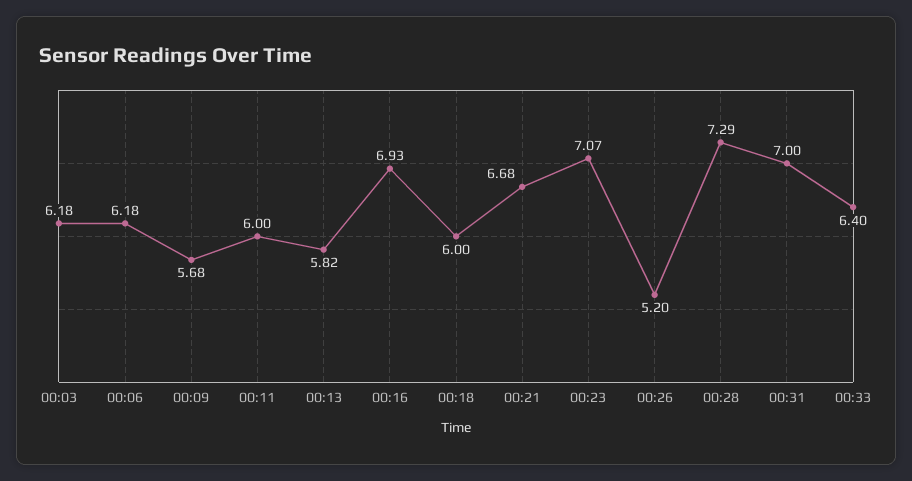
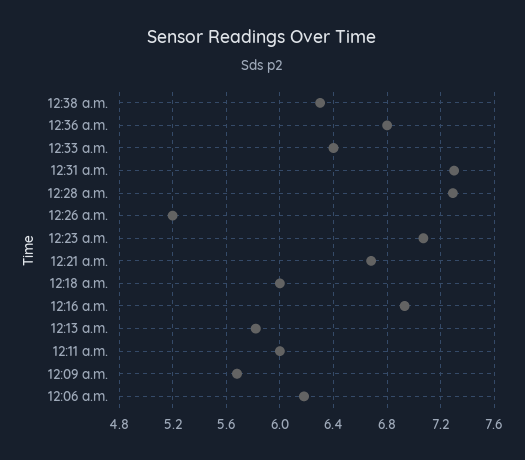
00:03: 6.18 -> none
00:31: 7 -> 7.3
12:38 a.m.: none -> 6.3
12:36 a.m.: none -> 6.8

